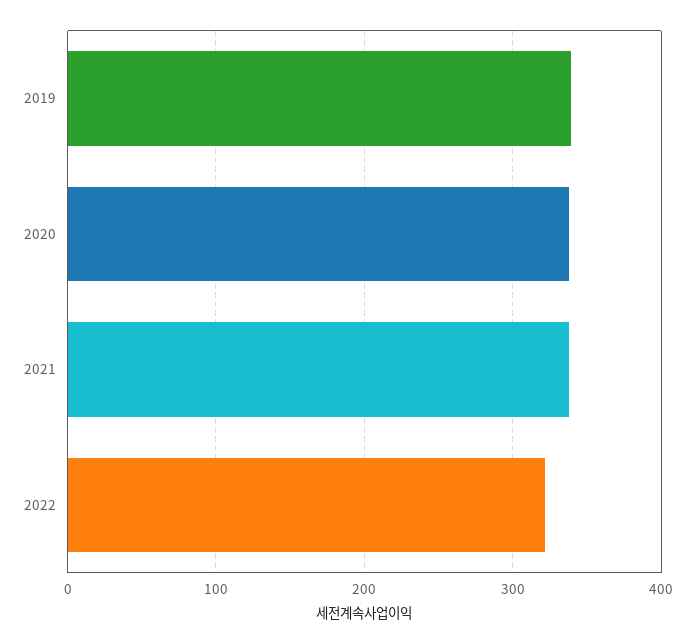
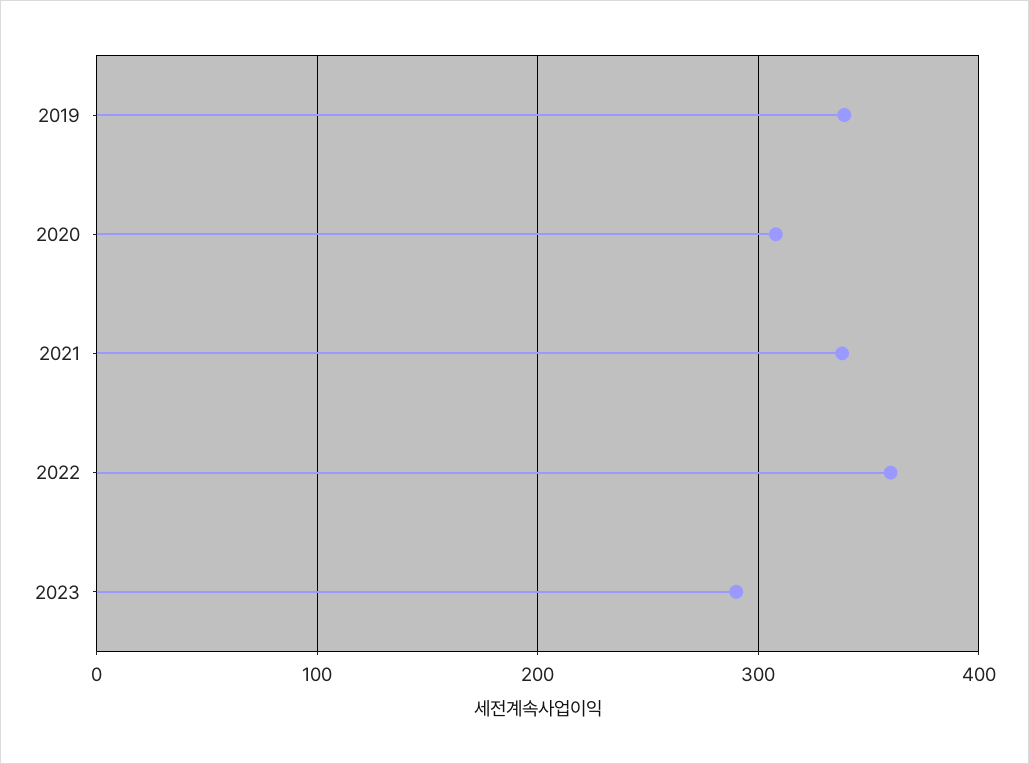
2020: 340 -> 310
2022: 320 -> 360
2023: none -> 290

